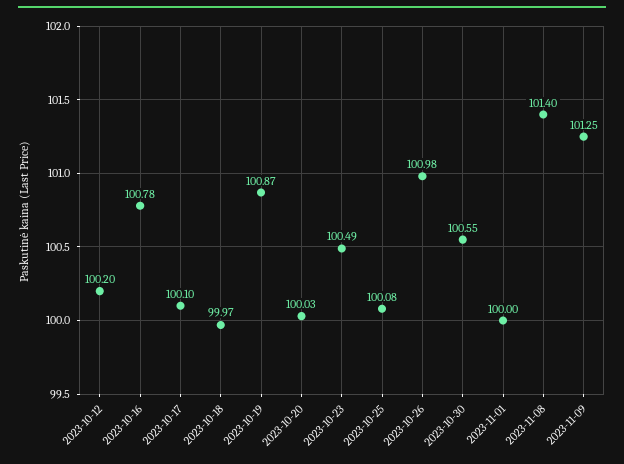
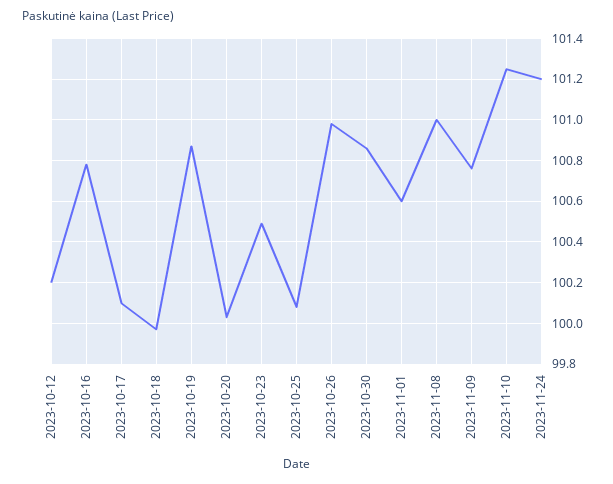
2023-10-30: 100.55 -> 100.85
2023-11-01: 100 -> 100.6
2023-11-08: 101.4 -> 101
2023-11-09: 101.25 -> 100.75
2023-11-10: none -> 101.25
2023-11-24: none -> 101.2

